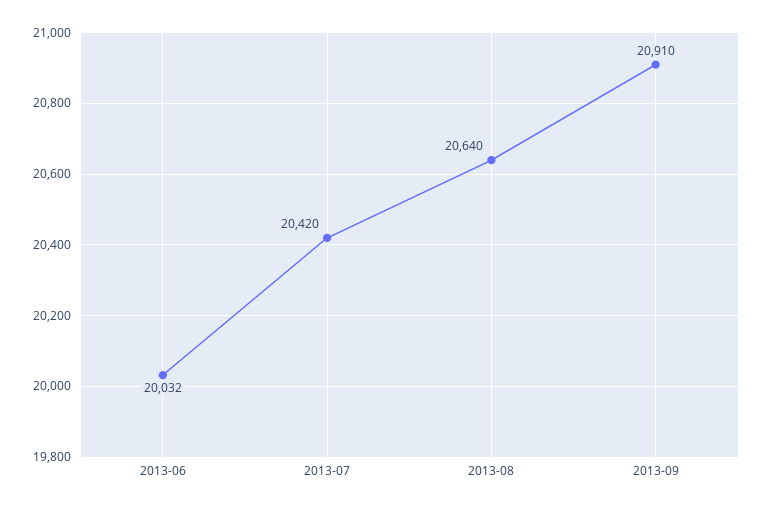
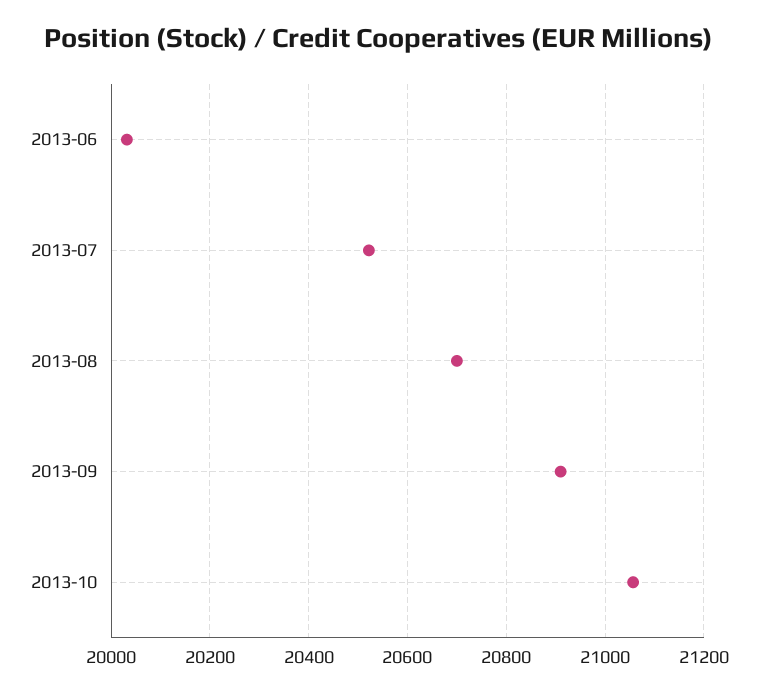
2013-07: 20420 -> 20520
2013-08: 20640 -> 20700
2013-10: none -> 21060

